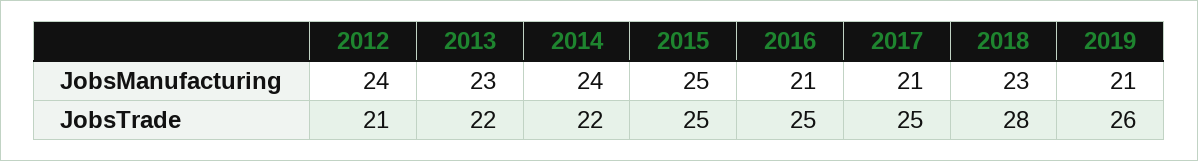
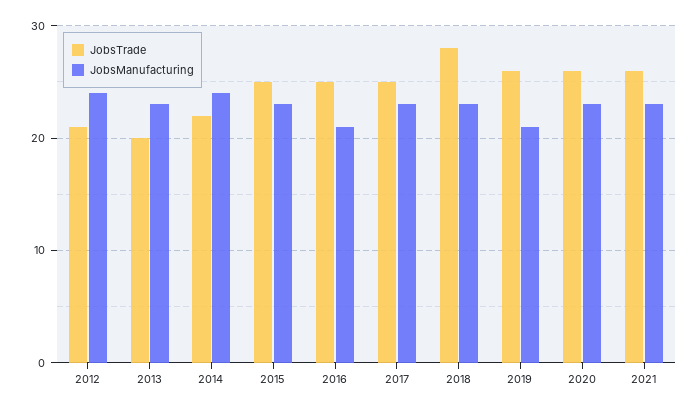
JobsManufacturing, 2015: 25 -> 23
JobsManufacturing, 2017: 21 -> 23
JobsTrade, 2013: 22 -> 20
JobsTrade, 2020: none -> 26
JobsManufacturing, 2020: none -> 23
JobsTrade, 2021: none -> 26
JobsManufacturing, 2021: none -> 23

